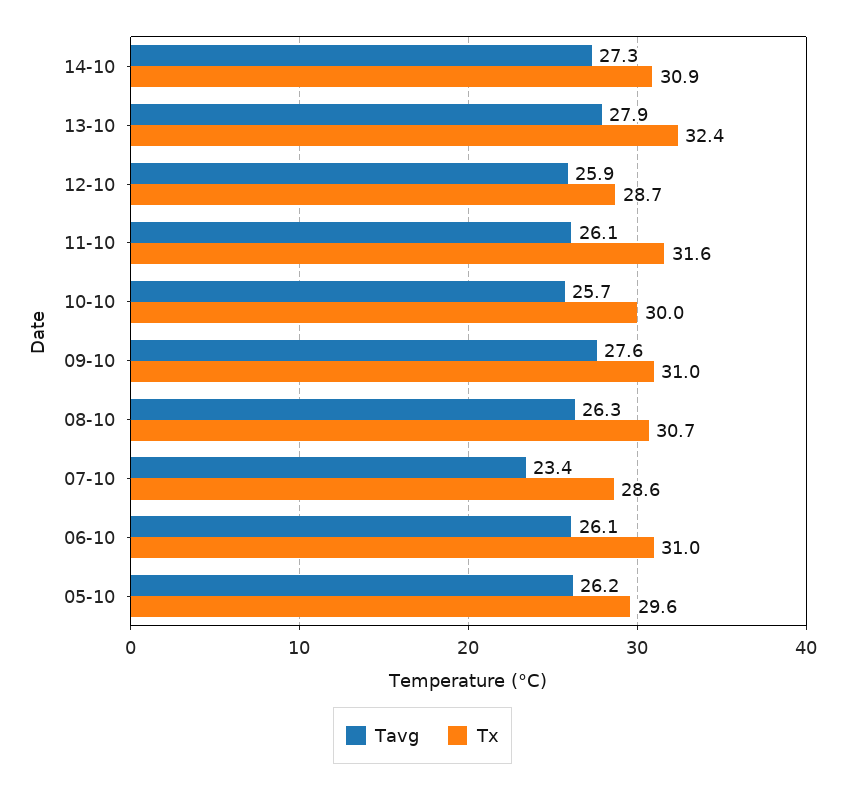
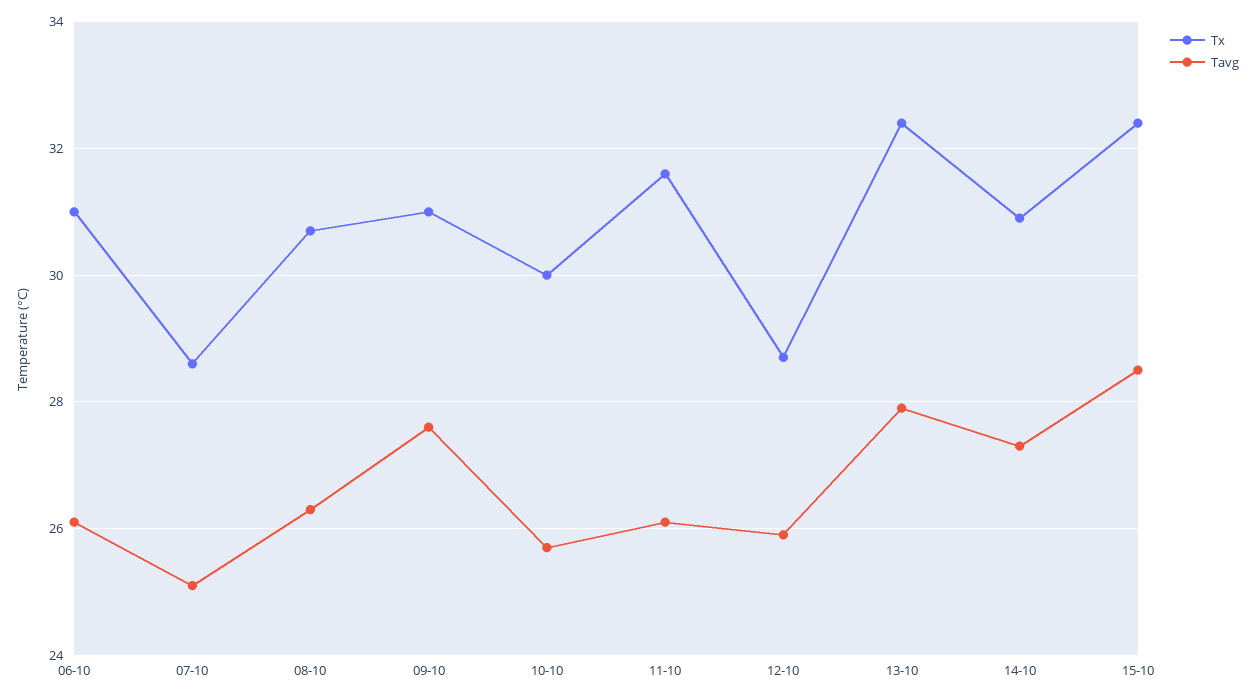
Tavg, 07-10: 23.4 -> 25
Tavg, 05-10: 26.2 -> none
Tx, 05-10: 29.6 -> none
Tx, 15-10: none -> 32.5
Tavg, 15-10: none -> 28.5

